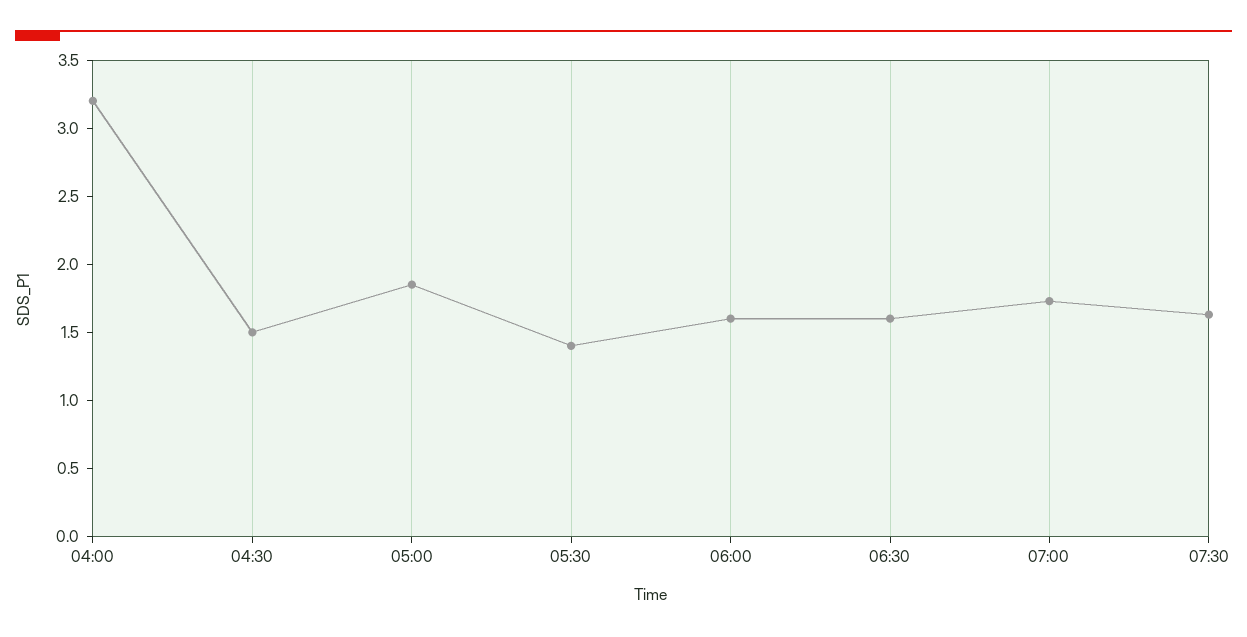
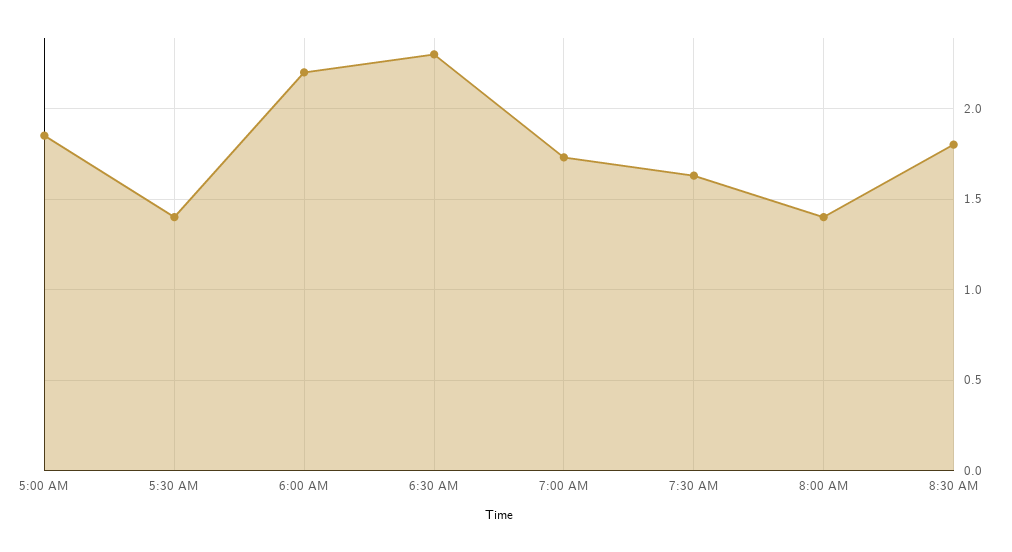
04:00: 3.2 -> none
04:30: 1.5 -> none
06:00: 1.6 -> 2.2
06:30: 1.6 -> 2.3
8:00 AM: none -> 1.4
8:30 AM: none -> 1.8

